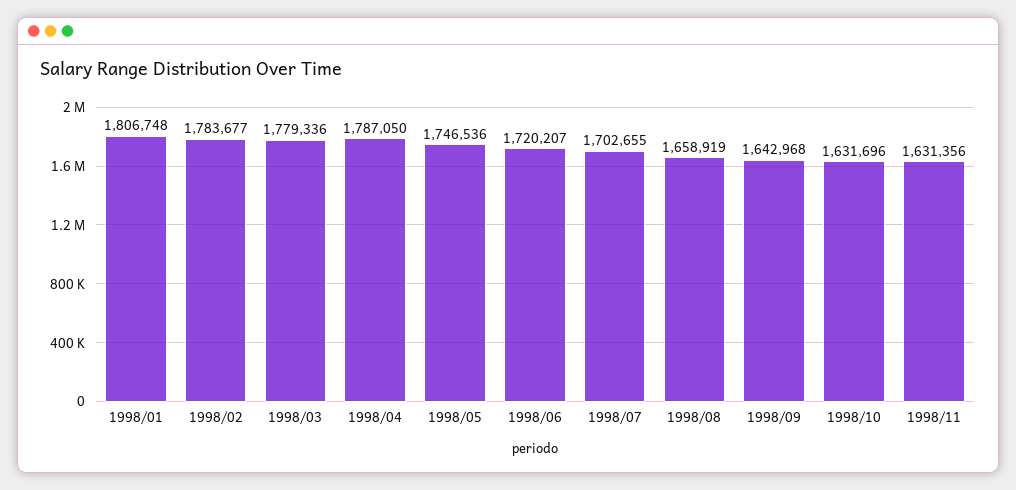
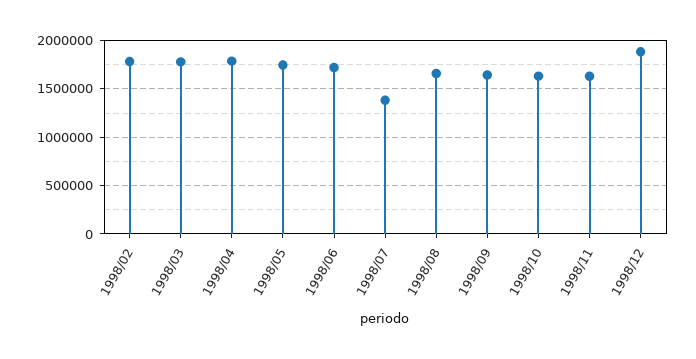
1998/01: 1806748 -> none
1998/07: 1702655 -> 1400000
1998/12: none -> 1900000

